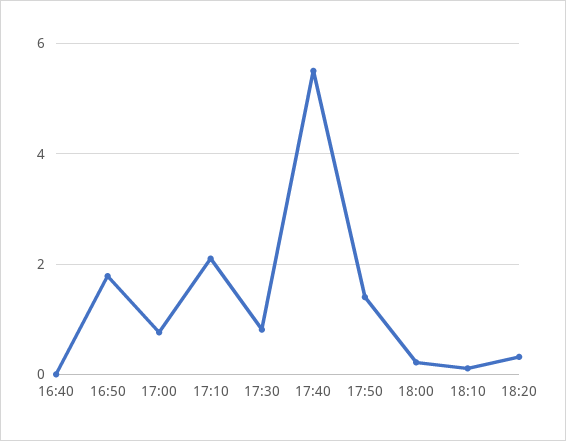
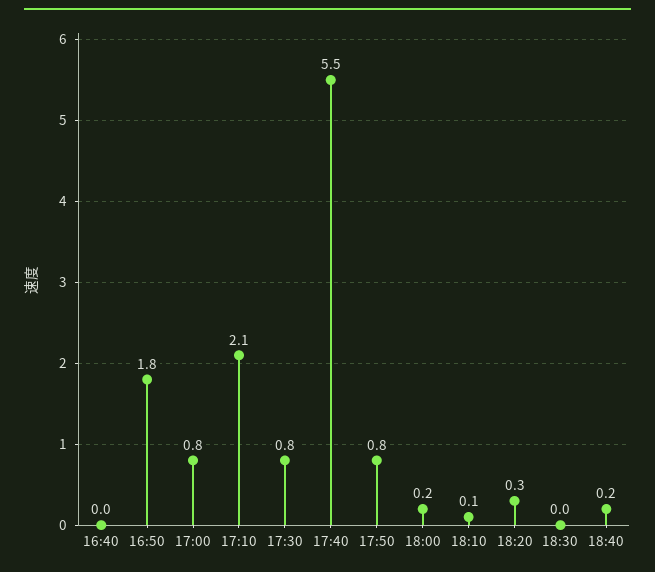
17:50: 1.4 -> 0.8
18:30: none -> 0
18:40: none -> 0.2

